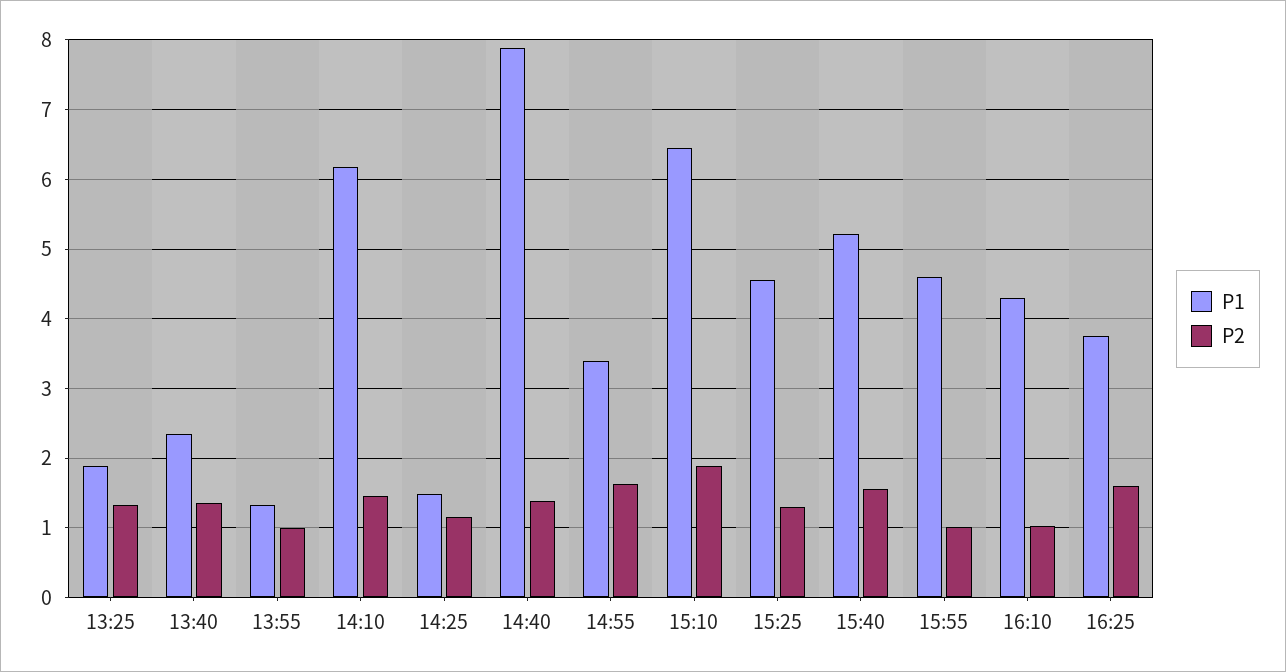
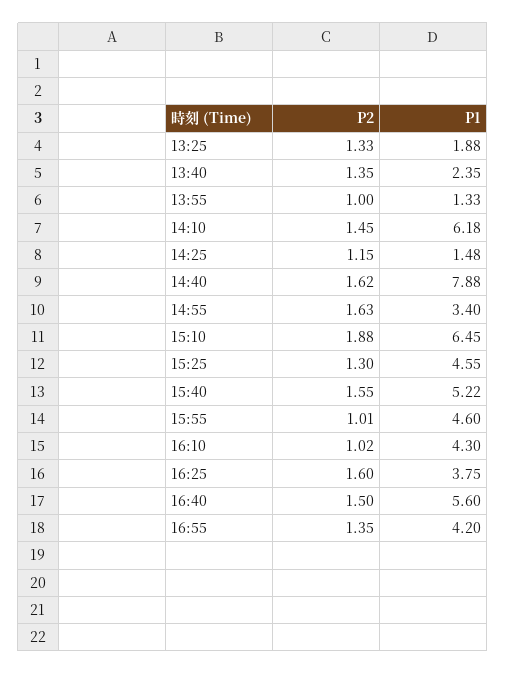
P2, 14:40: 1.4 -> 1.62
P2, 16:40: none -> 1.5
P1, 16:40: none -> 5.6
P2, 16:55: none -> 1.35
P1, 16:55: none -> 4.2

